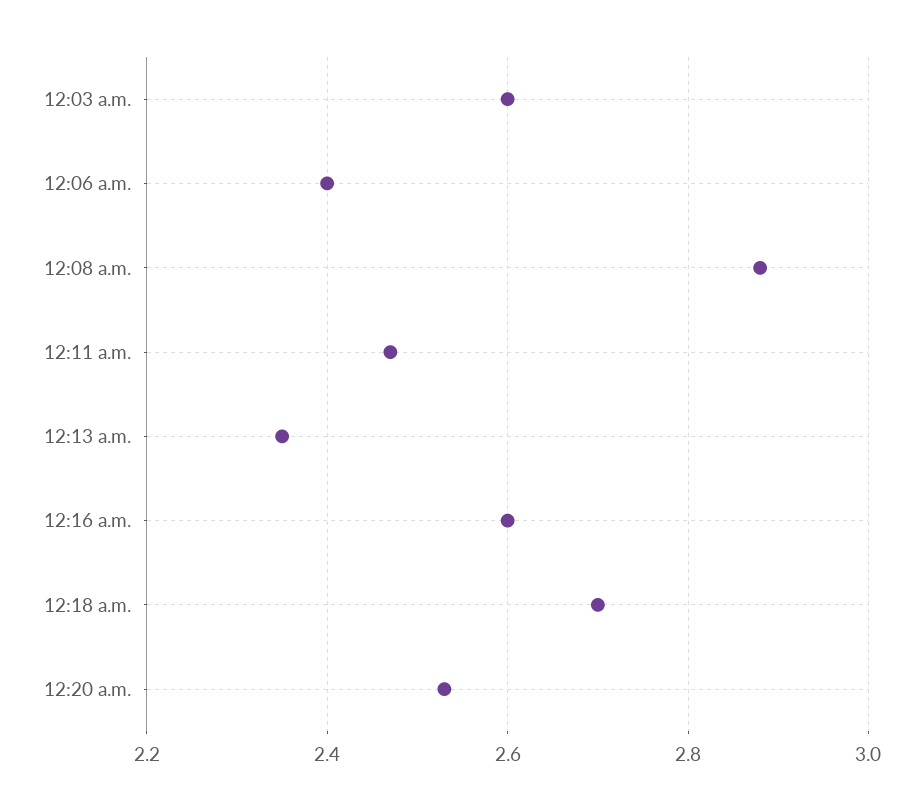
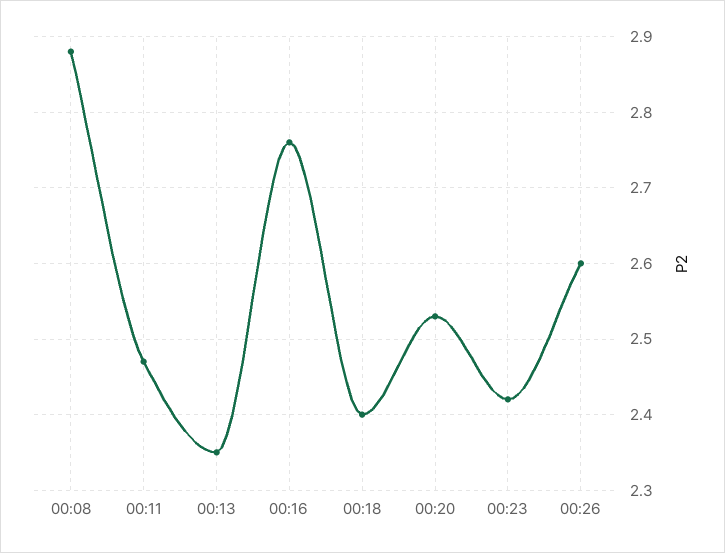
12:03 a.m.: 2.6 -> none
12:06 a.m.: 2.4 -> none
12:16 a.m.: 2.6 -> 2.76
12:18 a.m.: 2.7 -> 2.4
00:23: none -> 2.42
00:26: none -> 2.6

